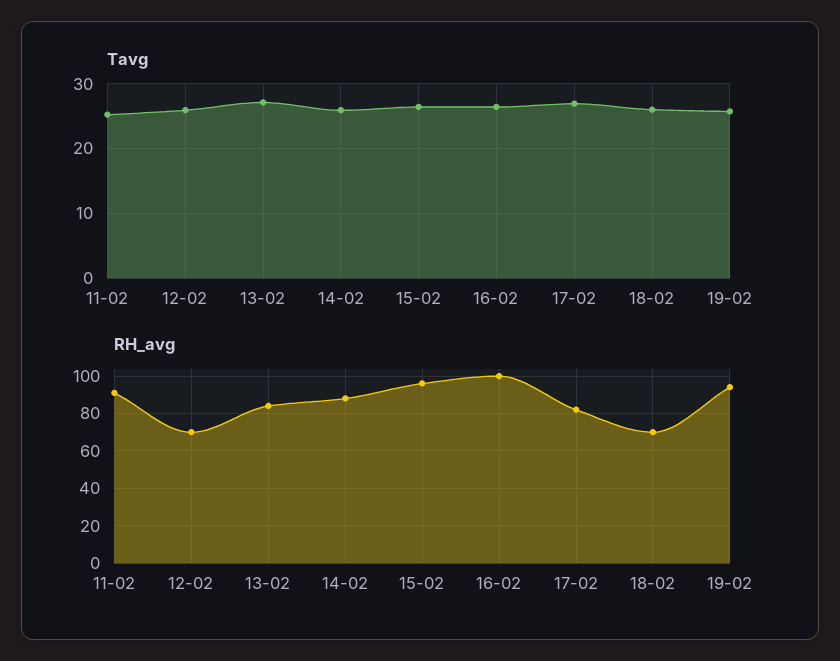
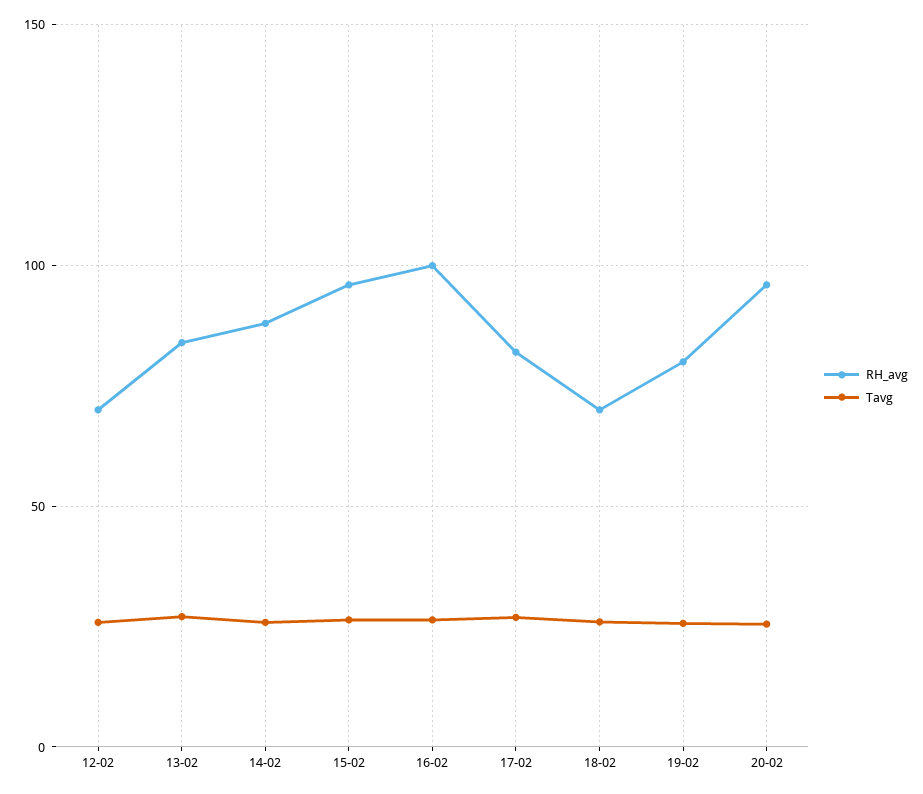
Tavg, 11-02: 25 -> none
RH_avg, 11-02: 90 -> none
RH_avg, 19-02: 95 -> 80
RH_avg, 20-02: none -> 95
Tavg, 20-02: none -> 25

